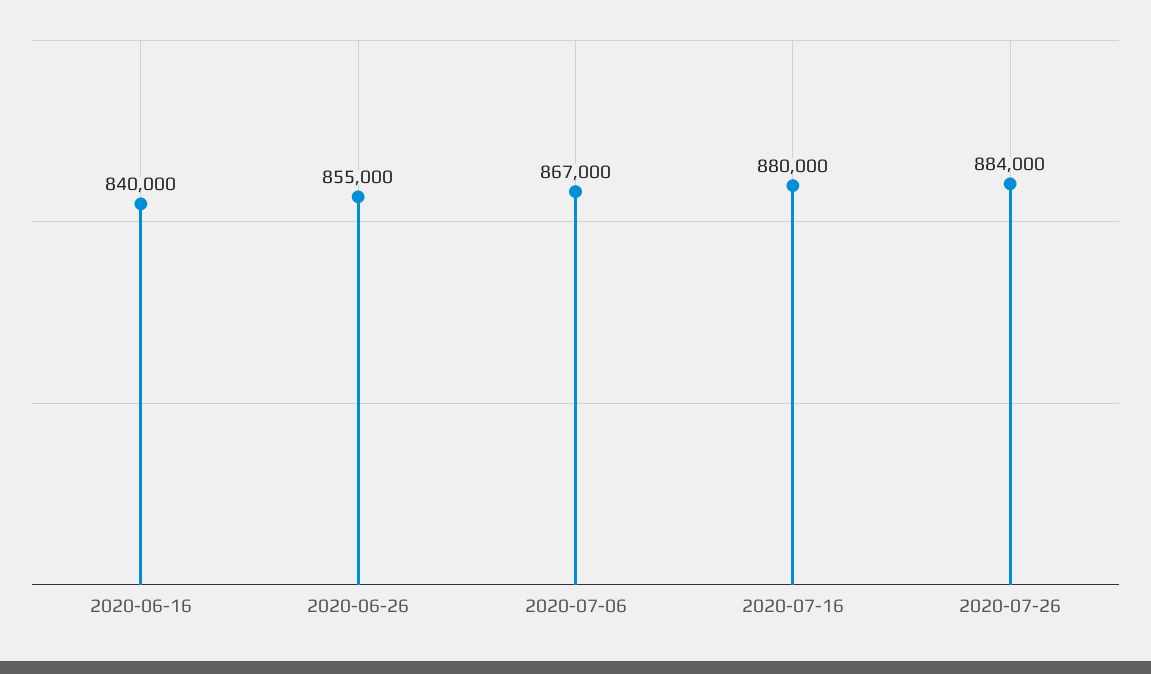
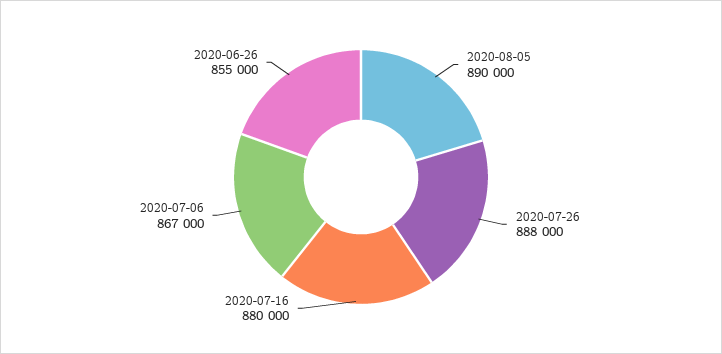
2020-06-16: 840000 -> none
2020-07-26: 884000 -> 888000
2020-08-05: none -> 890000

